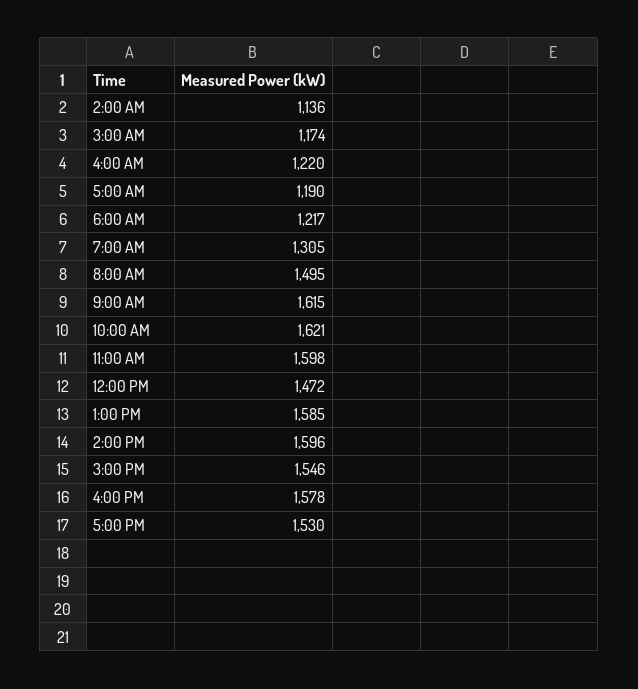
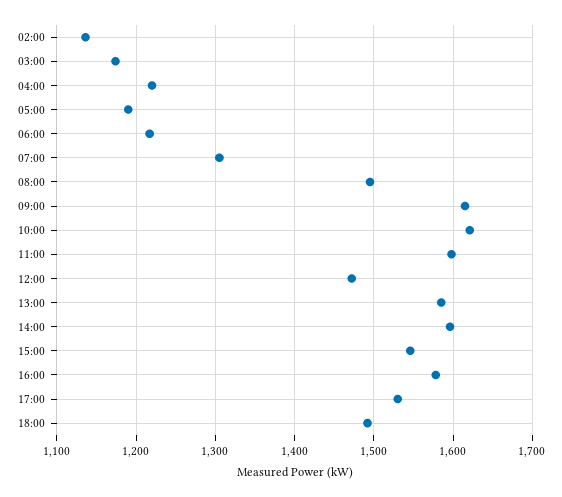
18:00: none -> 1490

